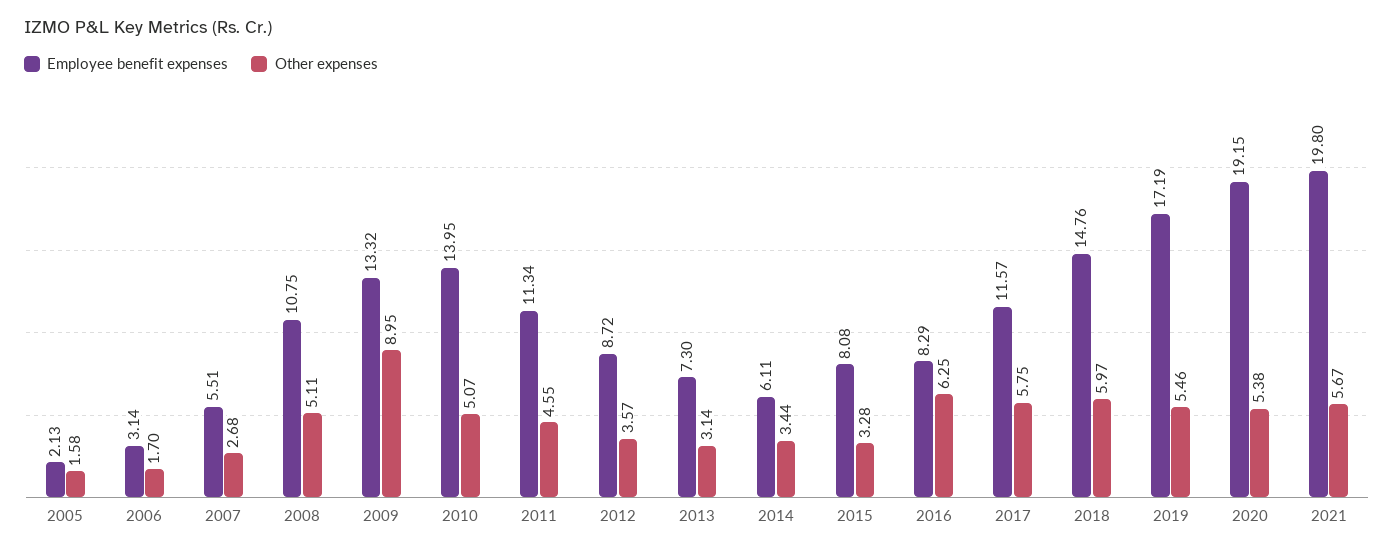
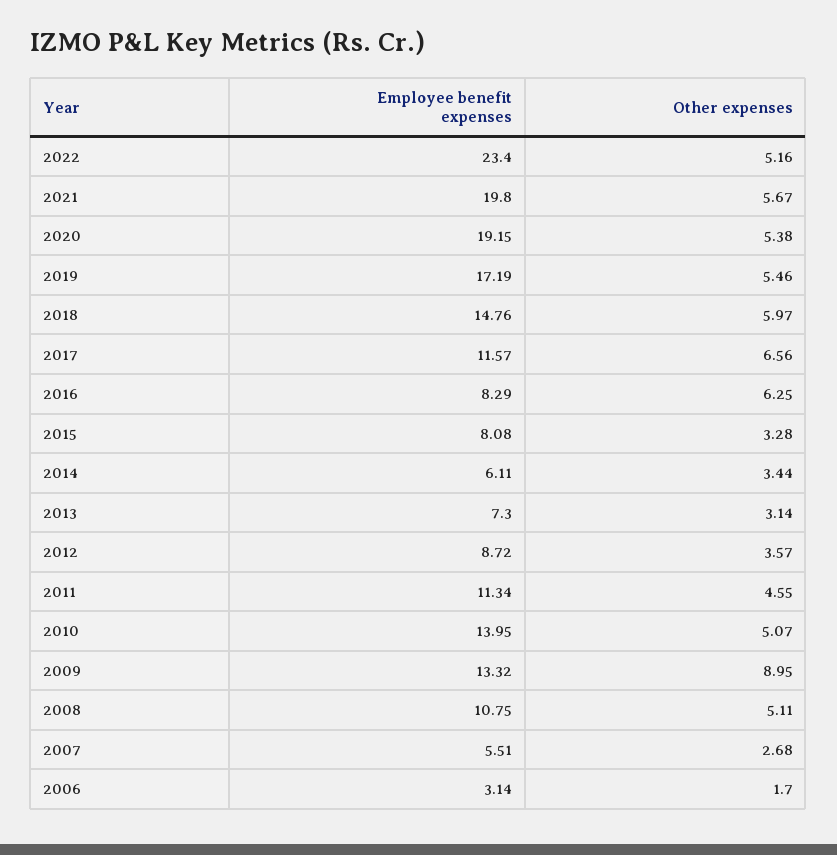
Employee benefit expenses, 2005: 2.13 -> none
Other expenses, 2005: 1.58 -> none
Other expenses, 2017: 5.75 -> 6.56
Employee benefit expenses, 2022: none -> 23.4
Other expenses, 2022: none -> 5.16

